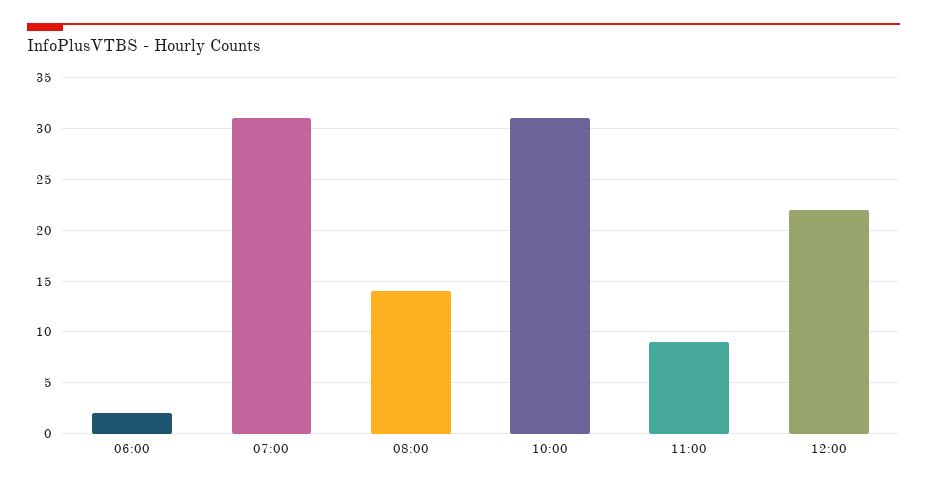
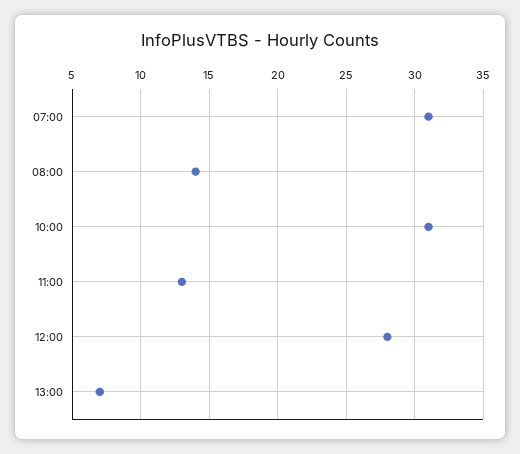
06:00: 2 -> none
11:00: 9 -> 13
12:00: 22 -> 28
13:00: none -> 7

